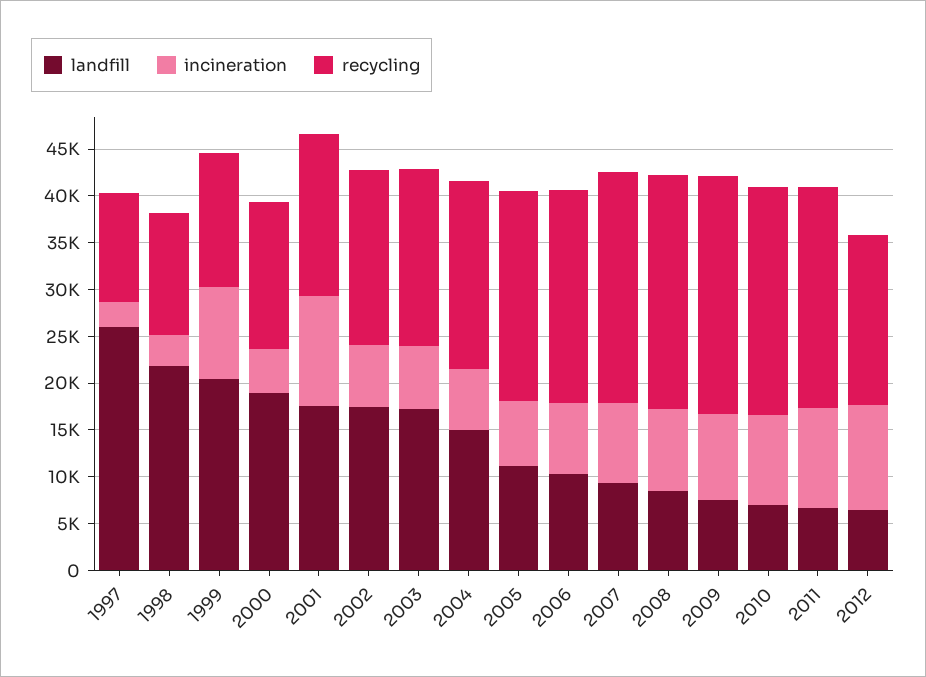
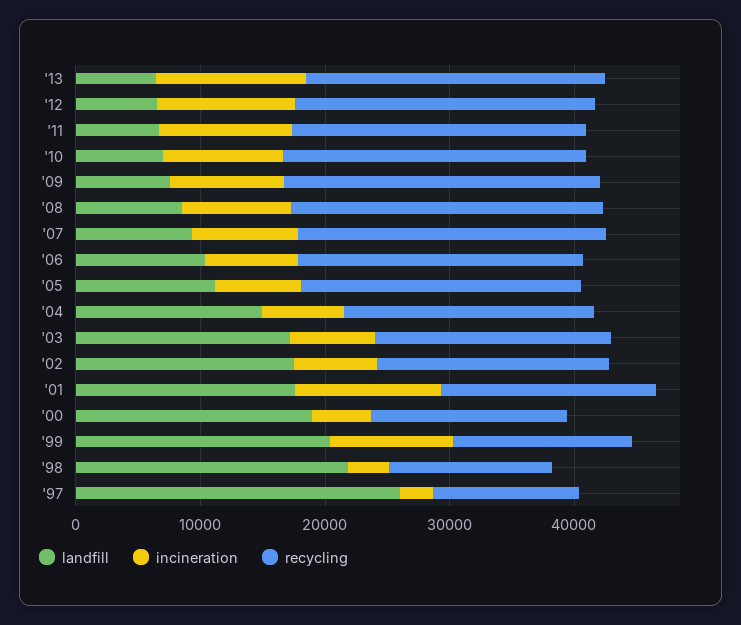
recycling, 2012: 18000 -> 24000
landfill, '13: none -> 6000
incineration, '13: none -> 12000
recycling, '13: none -> 24000

